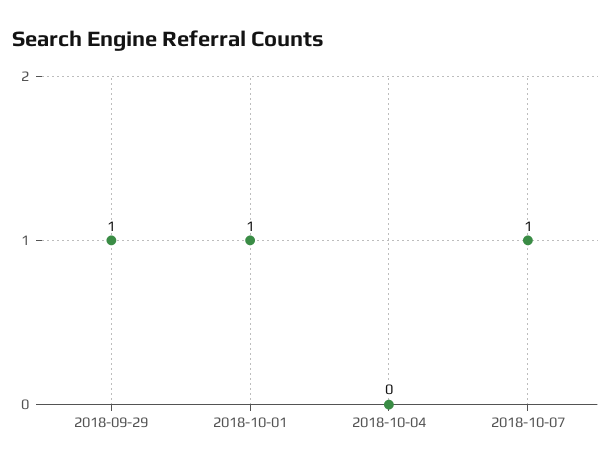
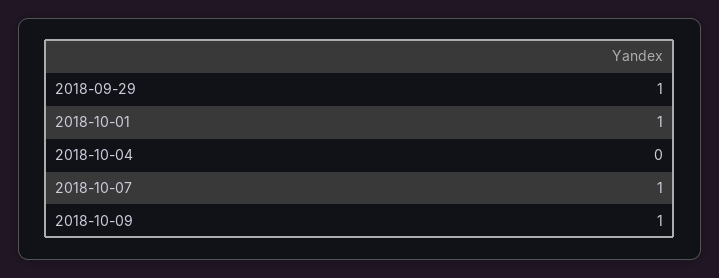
2018-10-09: none -> 1

